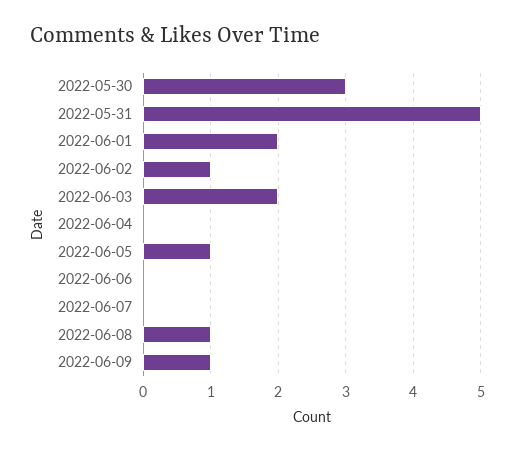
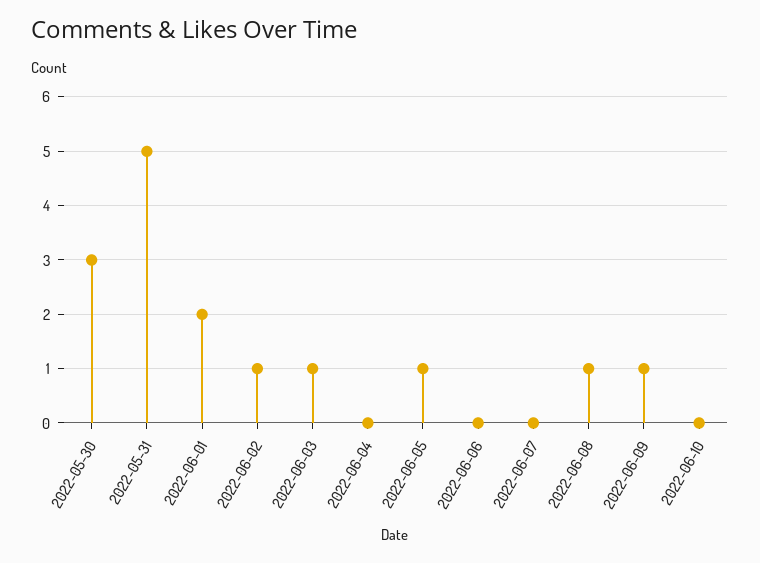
2022-06-03: 2 -> 1
2022-06-10: none -> 0

